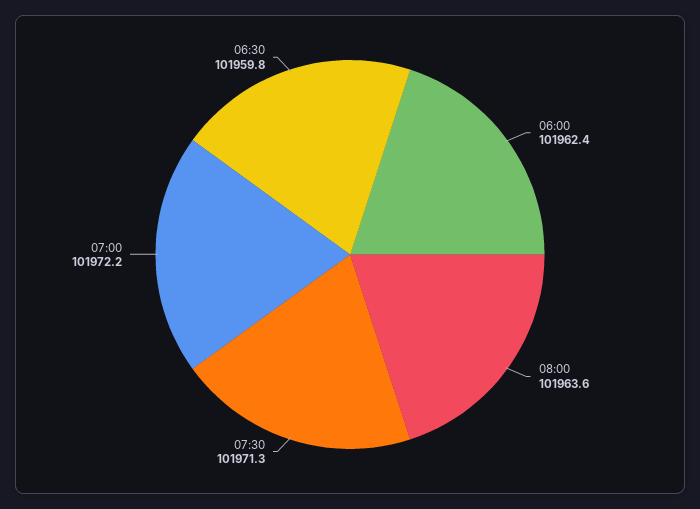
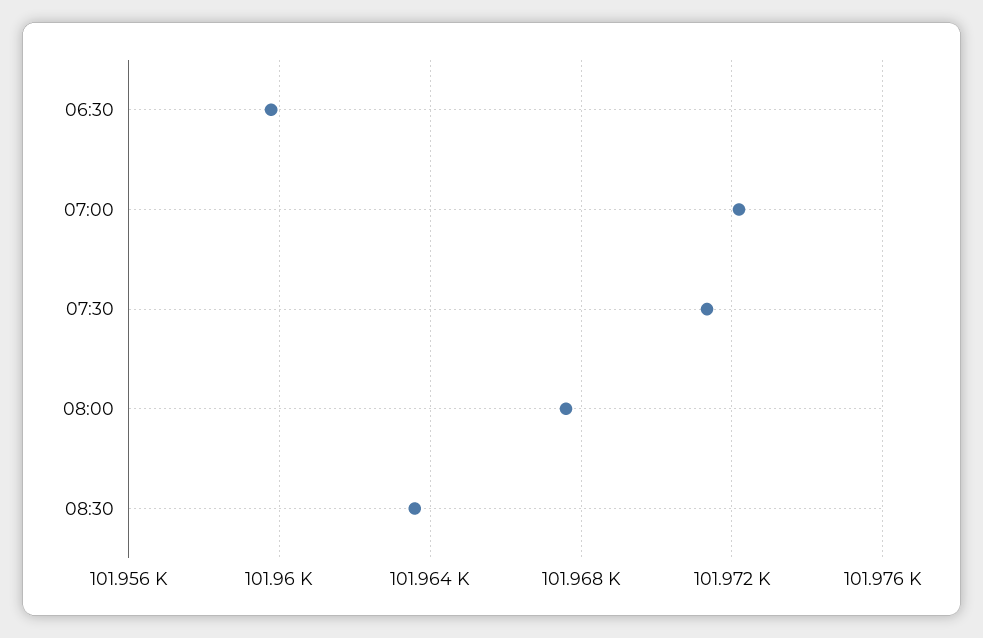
06:00: 101962.4 -> none
08:00: 101963.6 -> 101967.5
08:30: none -> 101963.5

